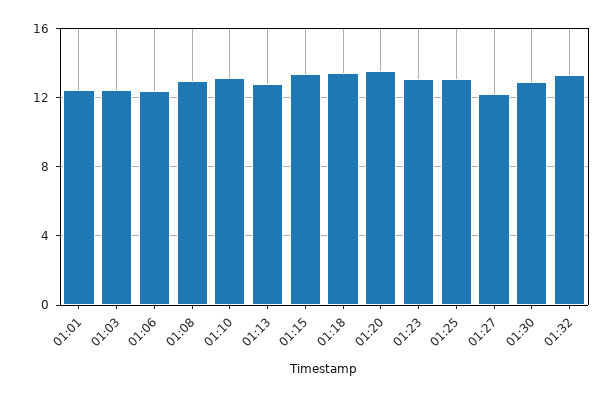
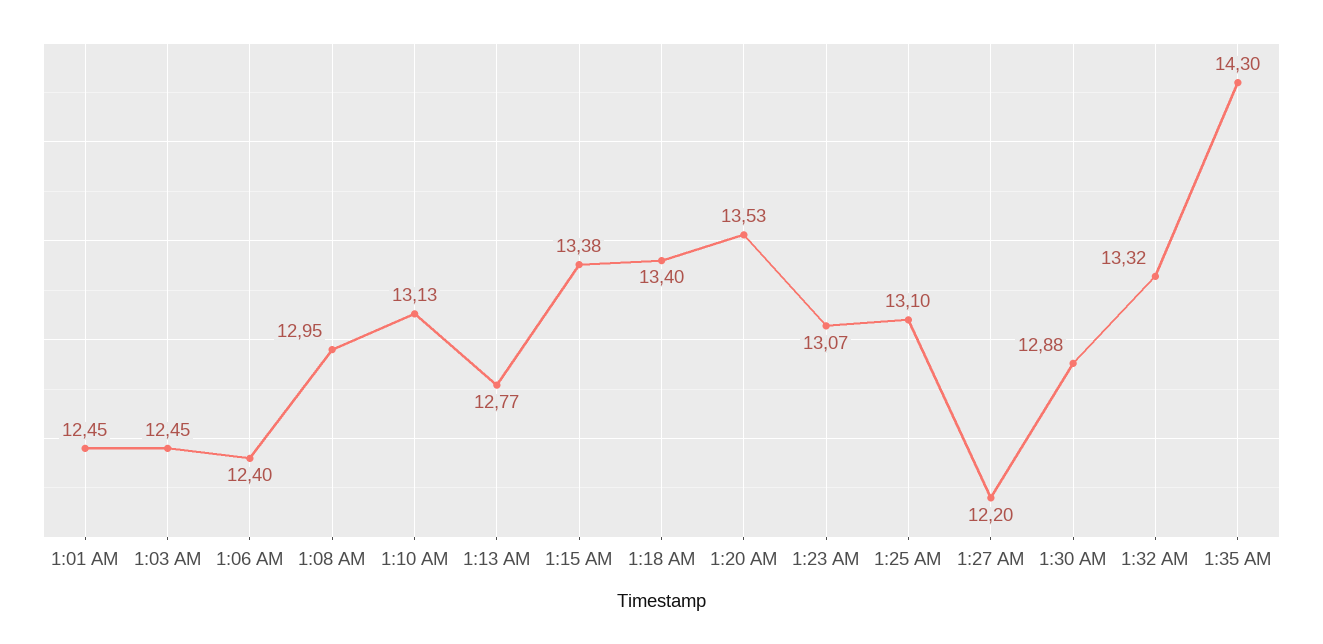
1:35 AM: none -> 14.3

